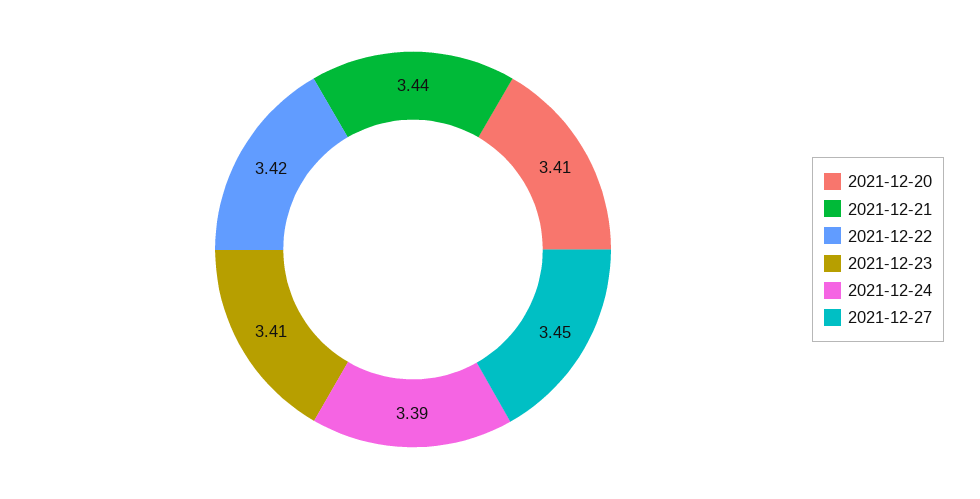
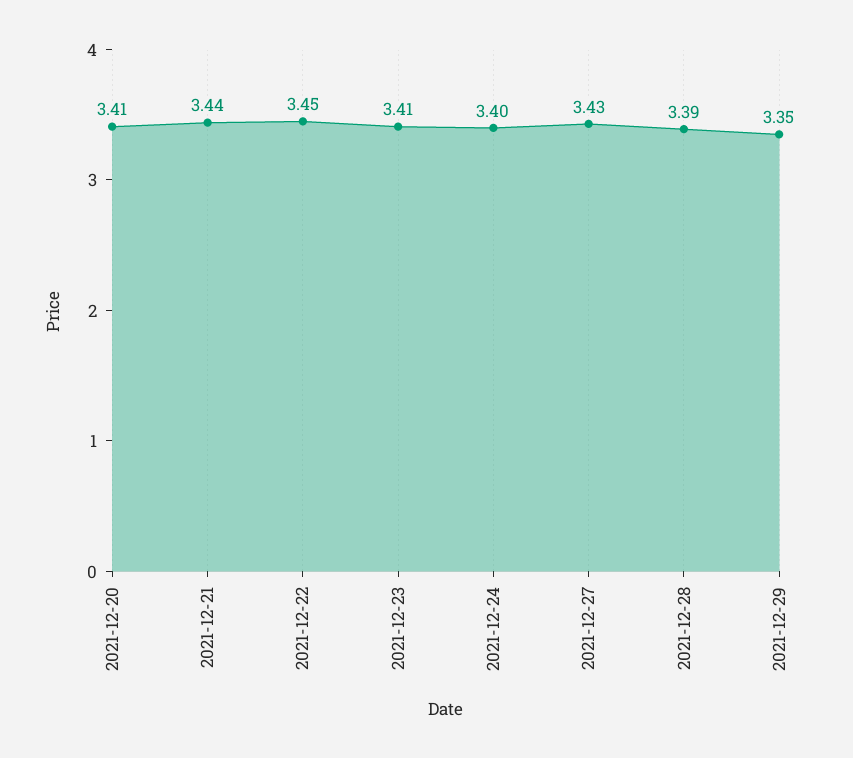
2021-12-22: 3.42 -> 3.45
2021-12-24: 3.39 -> 3.4
2021-12-27: 3.45 -> 3.43
2021-12-28: none -> 3.39
2021-12-29: none -> 3.35

